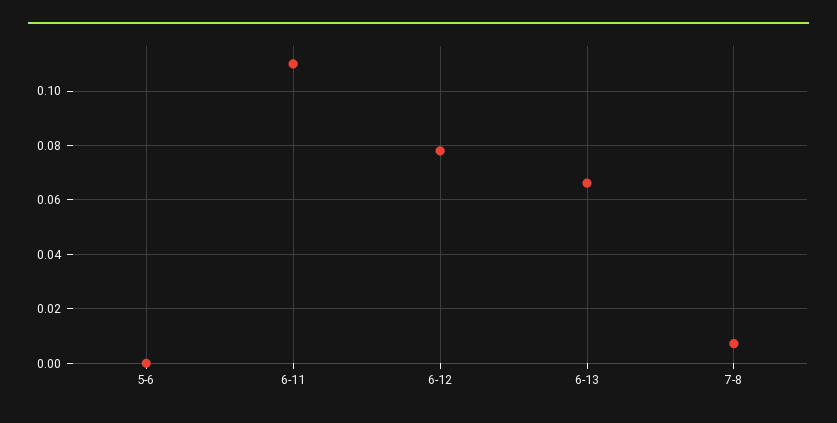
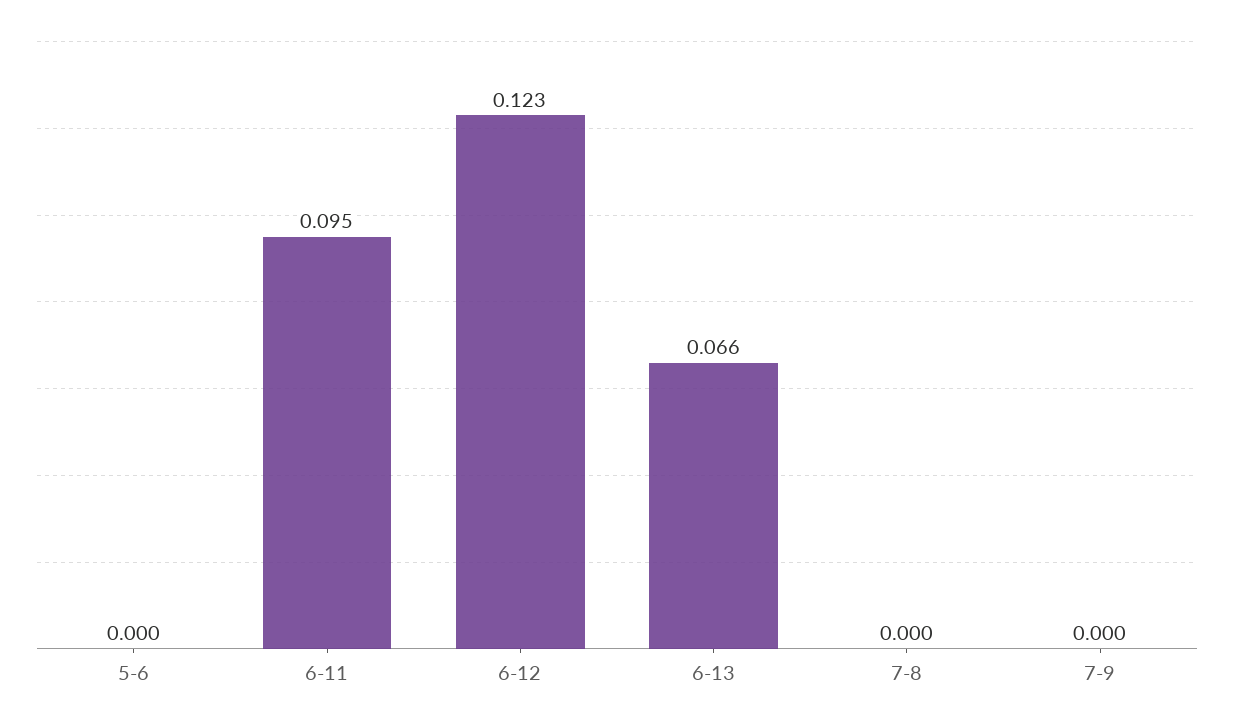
6-11: 0.11 -> 0.095
6-12: 0.0775 -> 0.123
7-8: 0.0075 -> 0
7-9: none -> 0

